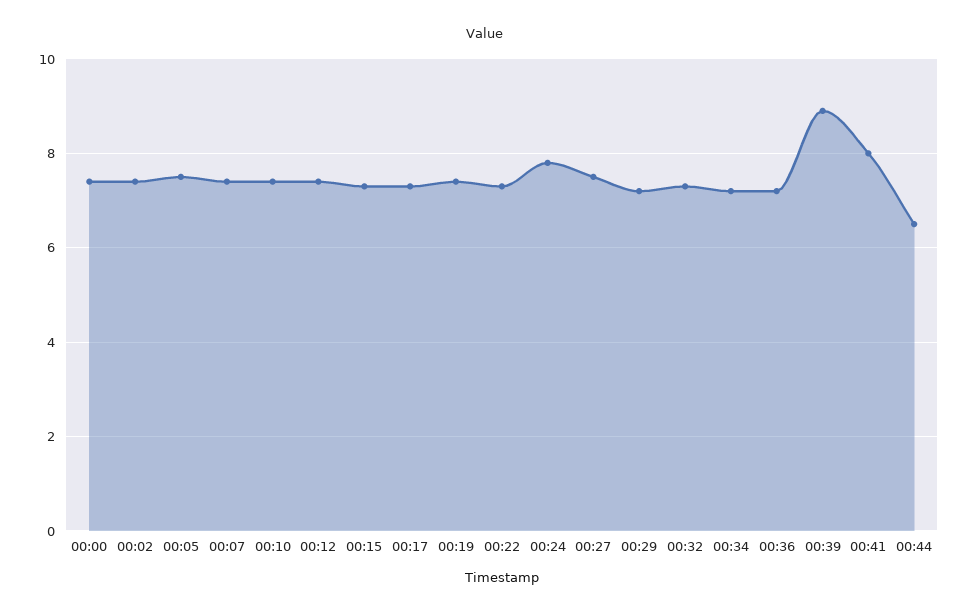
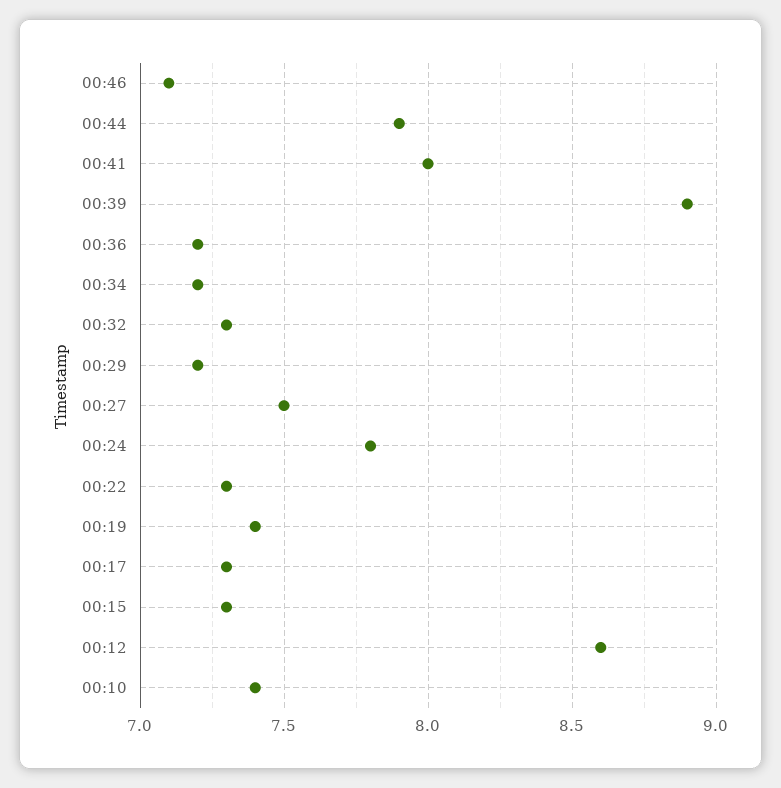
00:00: 7.5 -> none
00:02: 7.5 -> none
00:05: 7.5 -> none
00:07: 7.5 -> none
00:12: 7.5 -> 8.6
00:44: 6.5 -> 7.9
00:46: none -> 7.1

